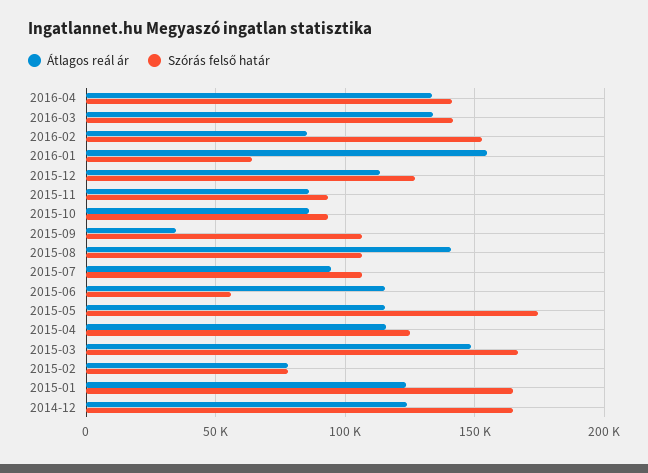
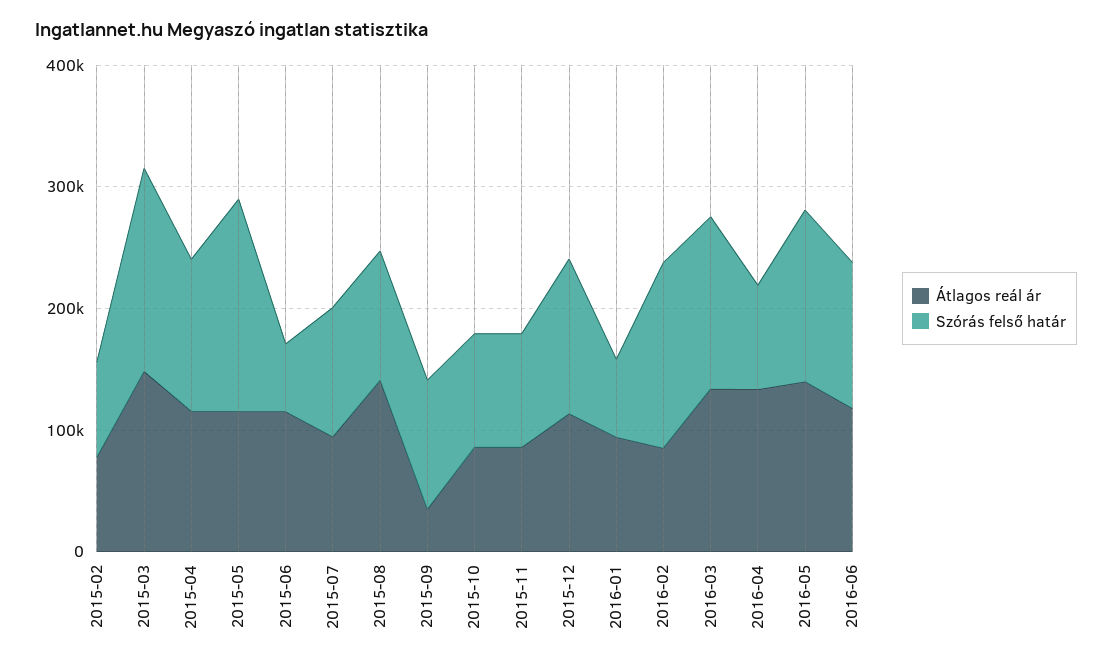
Szórás felső határ, 2016-04: 140000 -> 80000
Átlagos reál ár, 2016-01: 155000 -> 100000
Átlagos reál ár, 2015-01: 125000 -> none
Szórás felső határ, 2015-01: 165000 -> none
Átlagos reál ár, 2014-12: 125000 -> none
Szórás felső határ, 2014-12: 165000 -> none
Átlagos reál ár, 2016-05: none -> 140000
Szórás felső határ, 2016-05: none -> 140000
Átlagos reál ár, 2016-06: none -> 120000
Szórás felső határ, 2016-06: none -> 120000

